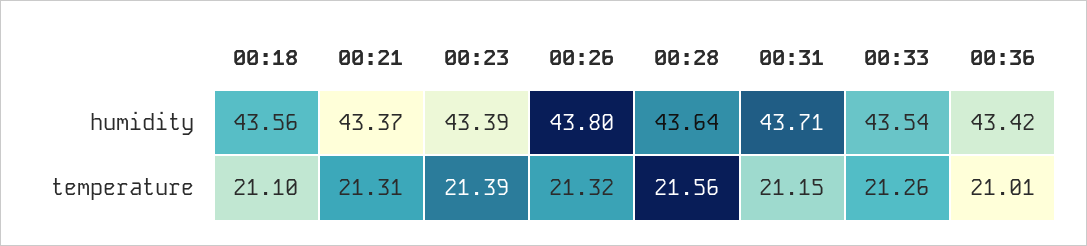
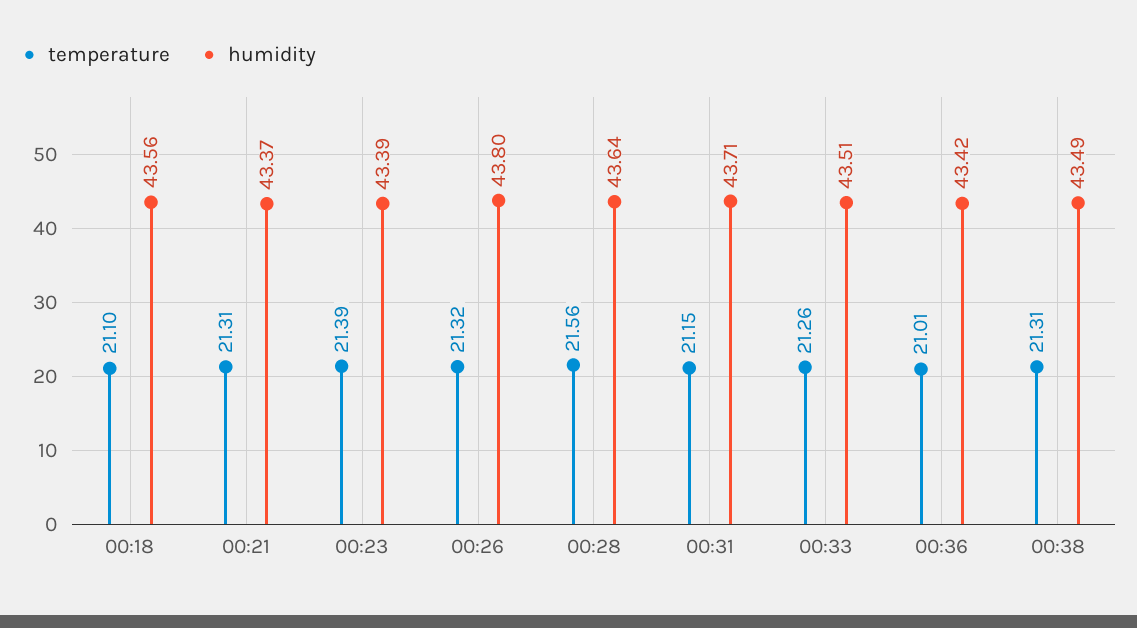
humidity, 00:33: 43.54 -> 43.51
temperature, 00:38: none -> 21.31
humidity, 00:38: none -> 43.49

